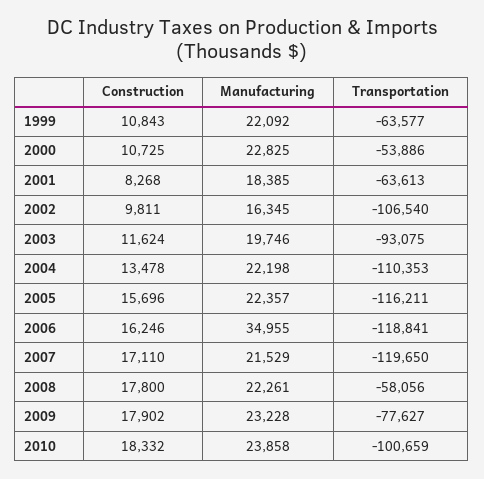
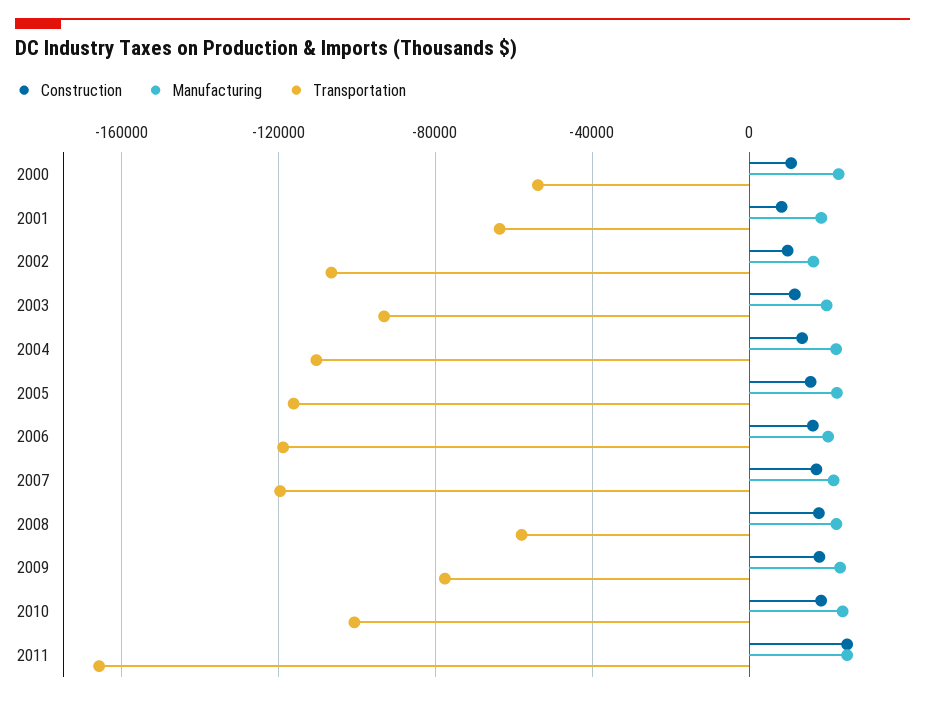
Construction, 1999: 10843 -> none
Manufacturing, 1999: 22092 -> none
Transportation, 1999: -63577 -> none
Manufacturing, 2006: 34955 -> 20000
Construction, 2011: none -> 25000
Manufacturing, 2011: none -> 25000
Transportation, 2011: none -> -165000

